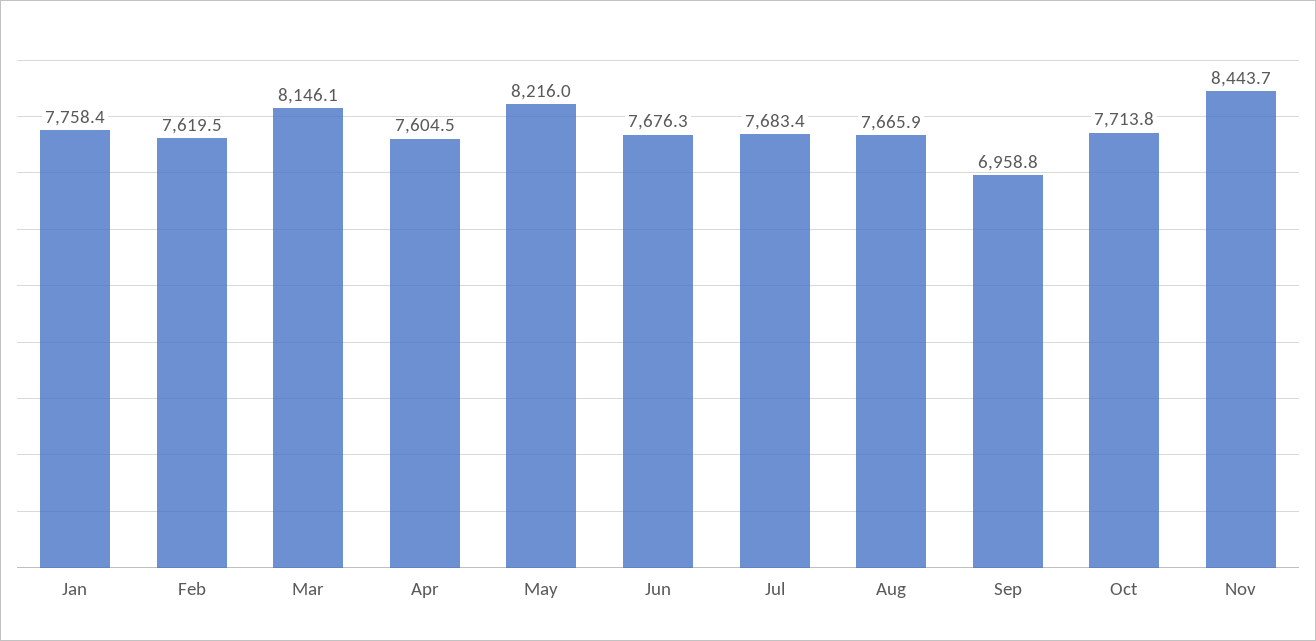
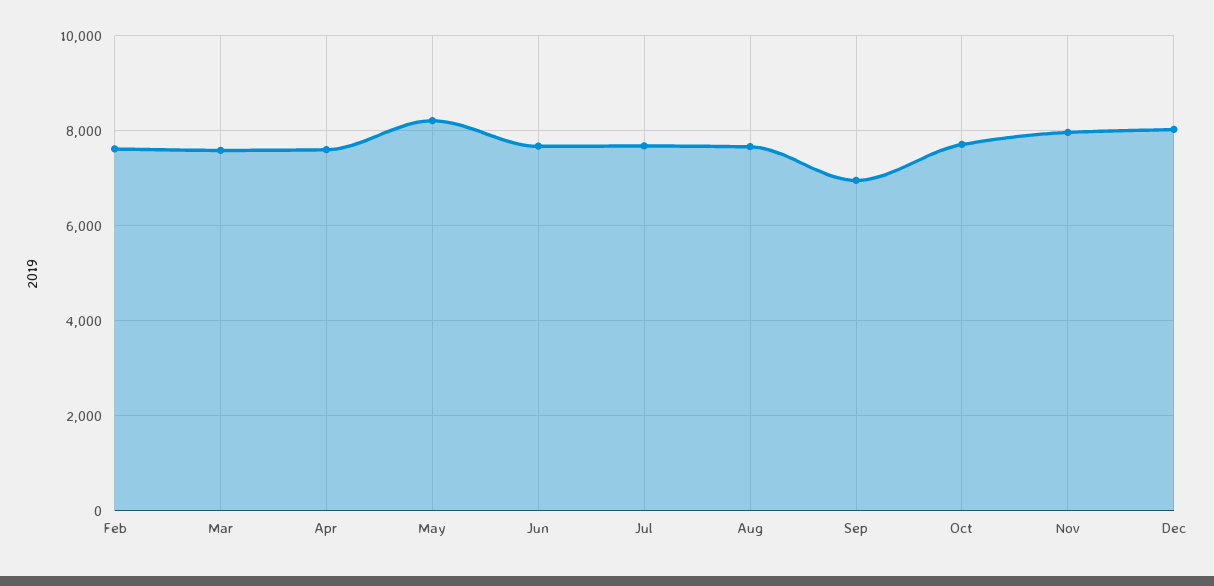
Jan: 7758.4 -> none
Mar: 8146.1 -> 7600
Nov: 8443.7 -> 8000
Dec: none -> 8000

